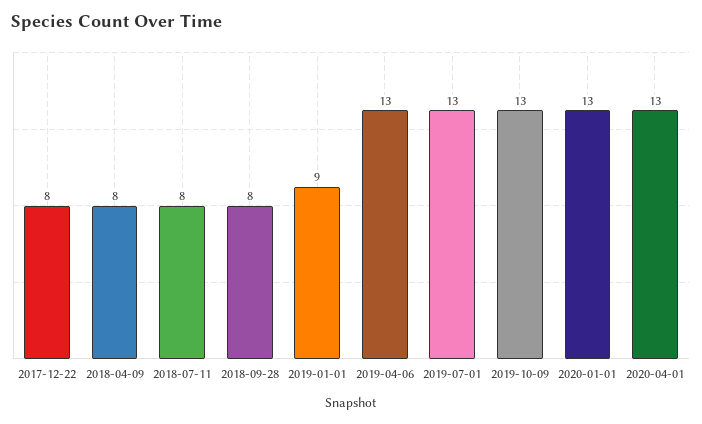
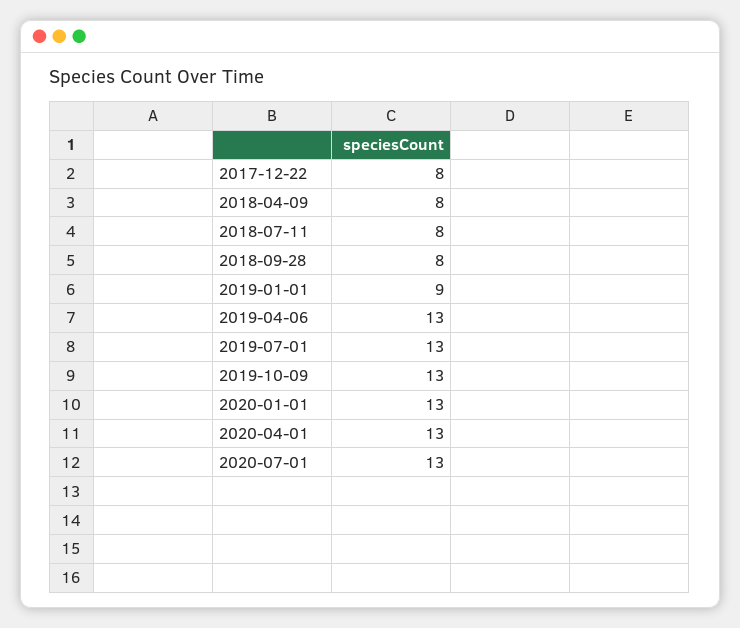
2020-07-01: none -> 13

